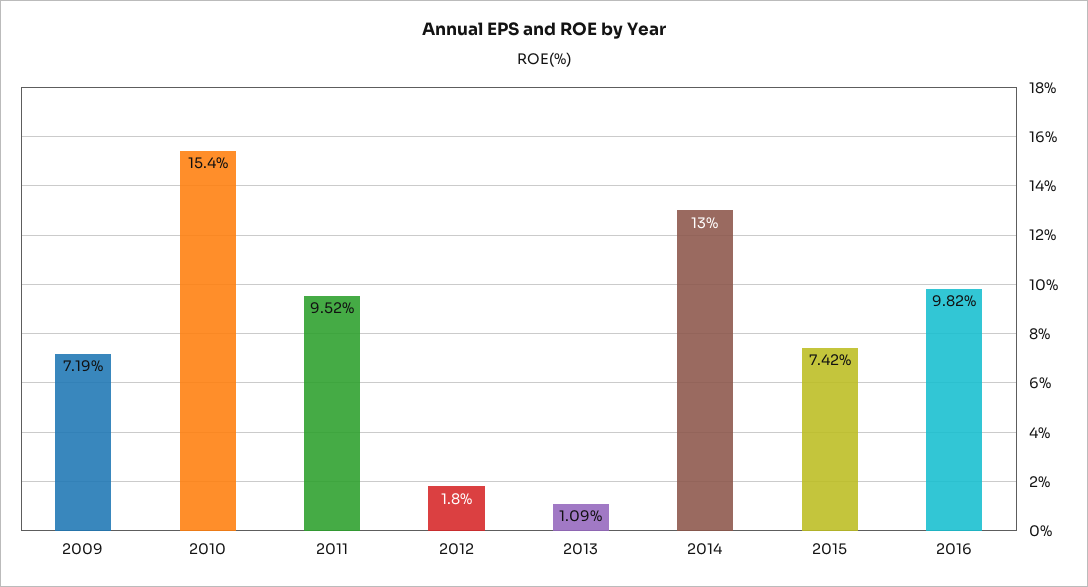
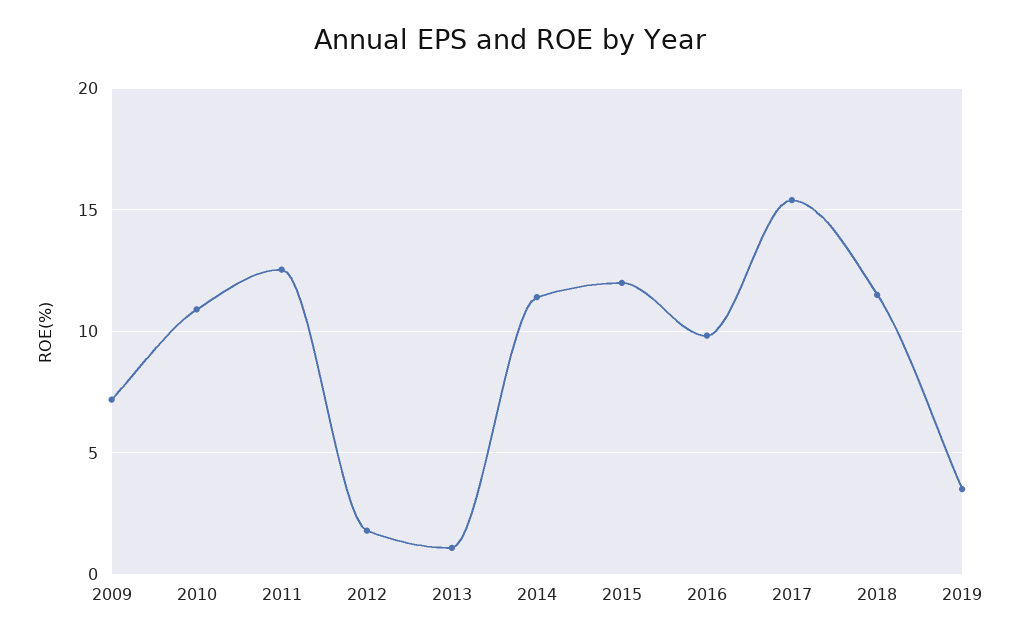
2010: 15.4 -> 11
2011: 9.52 -> 12.5
2014: 13 -> 11.5
2015: 7.42 -> 12
2017: none -> 15.5
2018: none -> 11.5
2019: none -> 3.5

